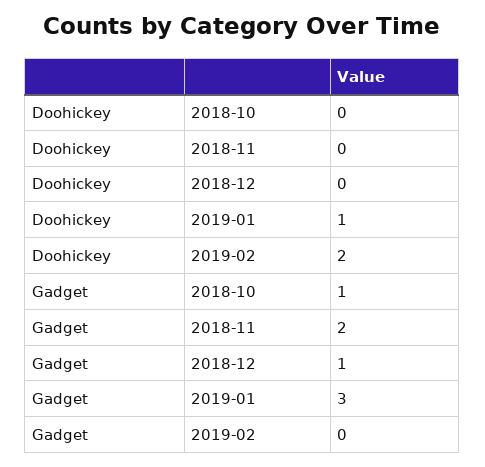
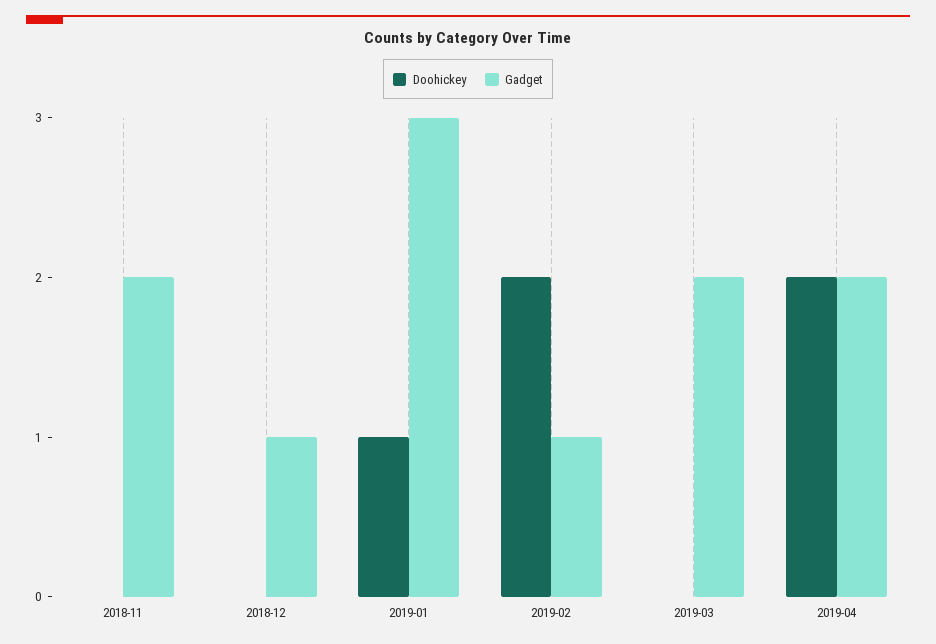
Doohickey, 2018-10: 0 -> none
Gadget, 2018-10: 1 -> none
Gadget, 2019-02: 0 -> 1
Doohickey, 2019-03: none -> 0
Gadget, 2019-03: none -> 2
Doohickey, 2019-04: none -> 2
Gadget, 2019-04: none -> 2

